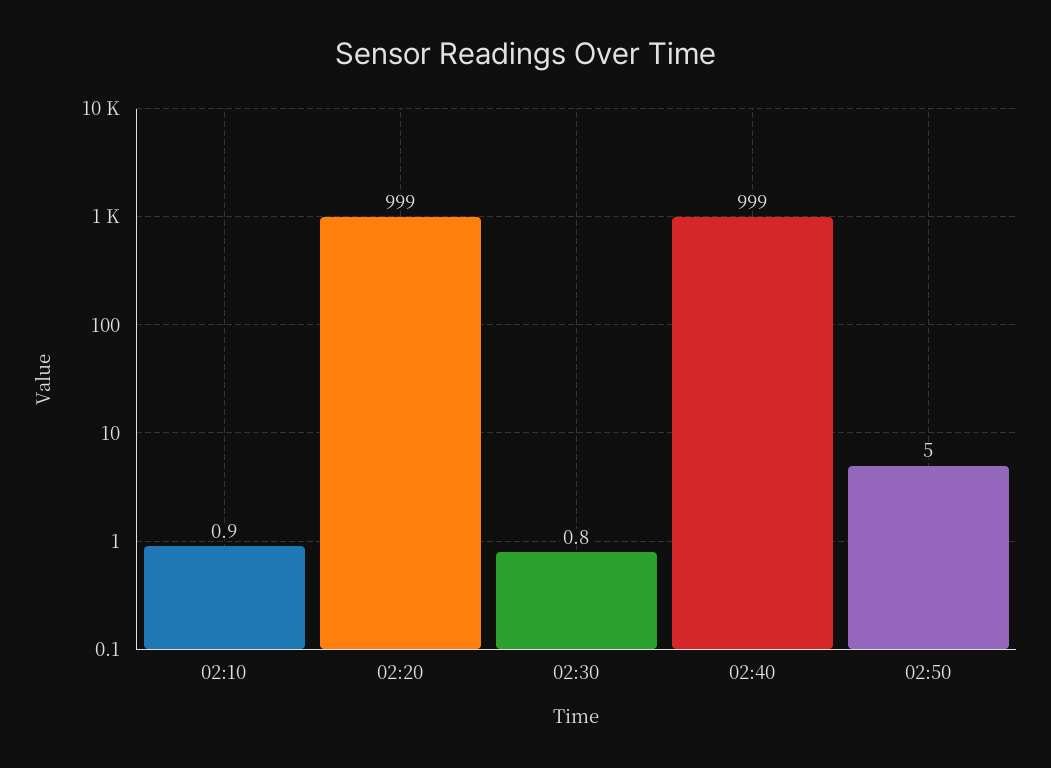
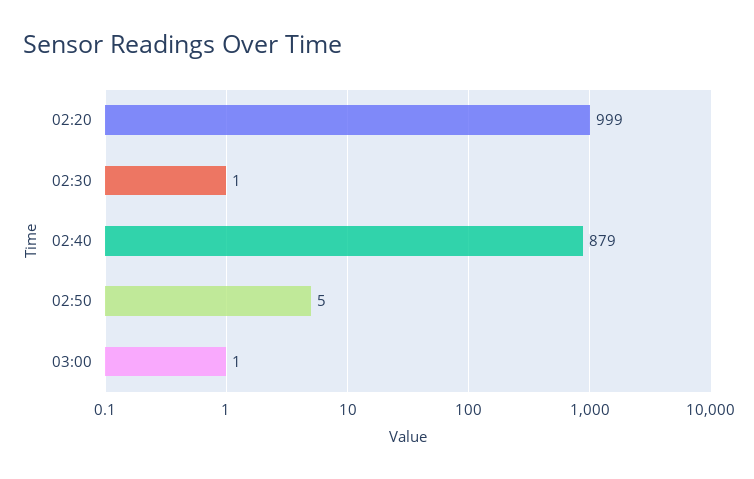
02:10: 0.9 -> none
02:40: 999 -> 879
03:00: none -> 1

